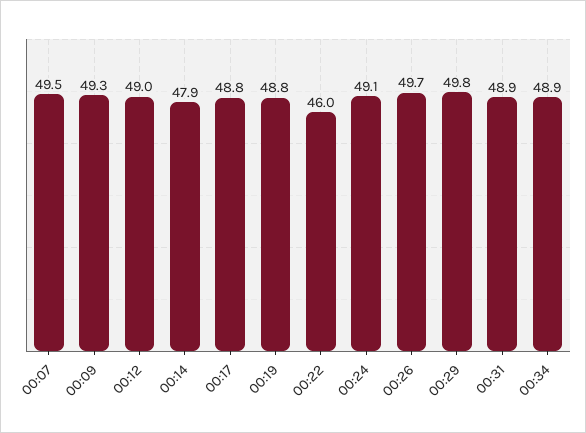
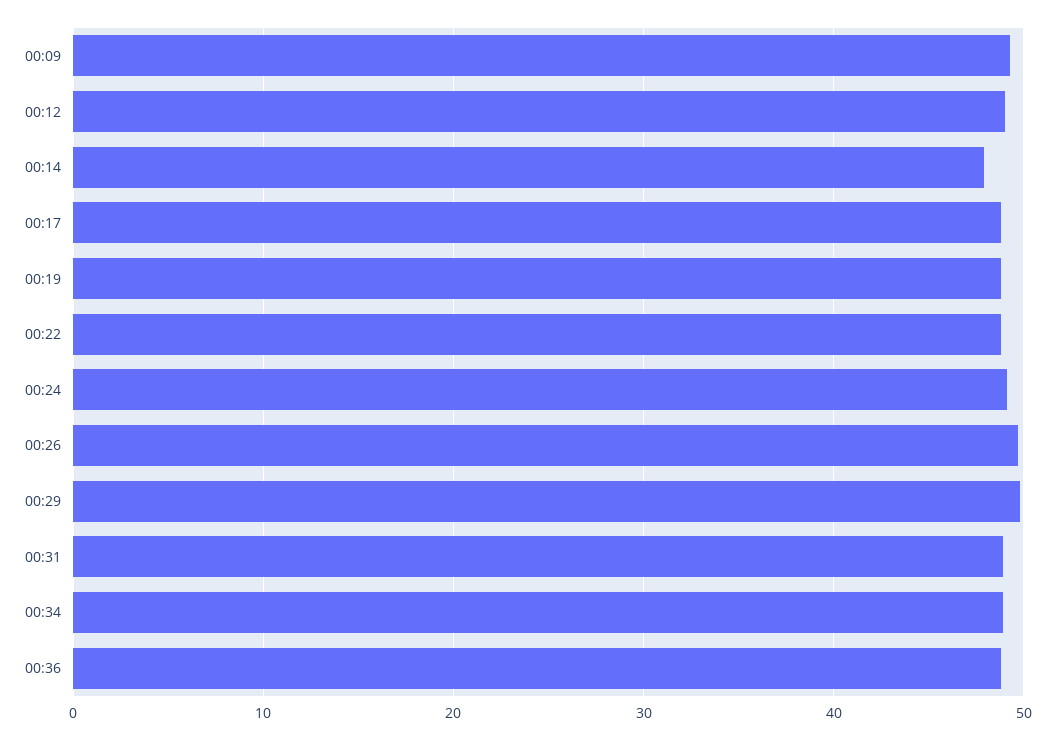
00:07: 49.5 -> none
00:22: 46 -> 49
00:36: none -> 49

